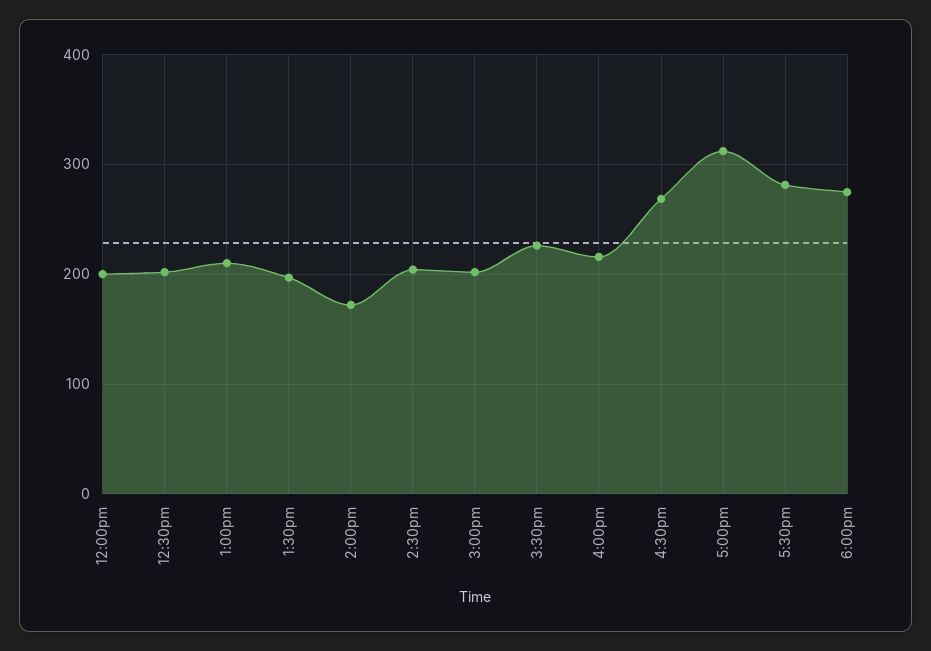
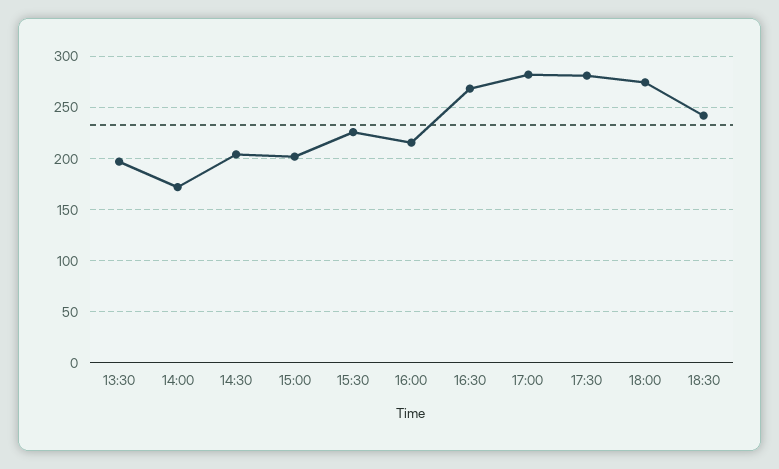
12:00pm: 200 -> none
12:30pm: 200 -> none
1:00pm: 210 -> none
5:00pm: 310 -> 280
18:30: none -> 240

